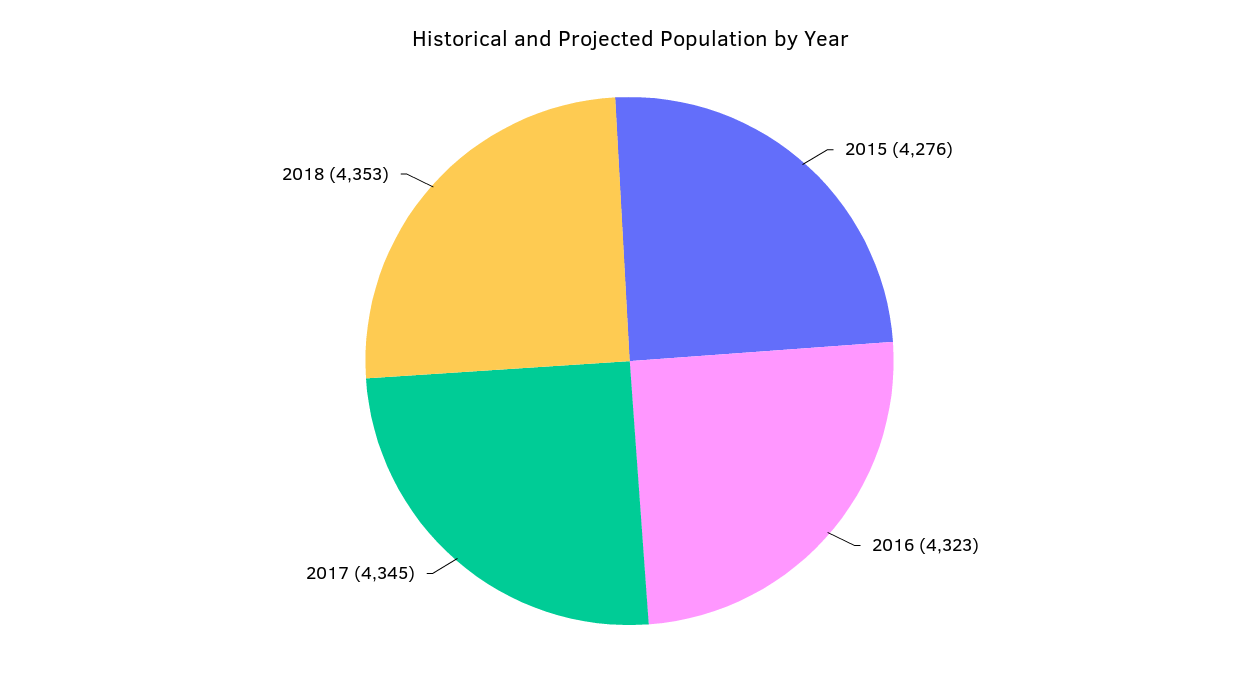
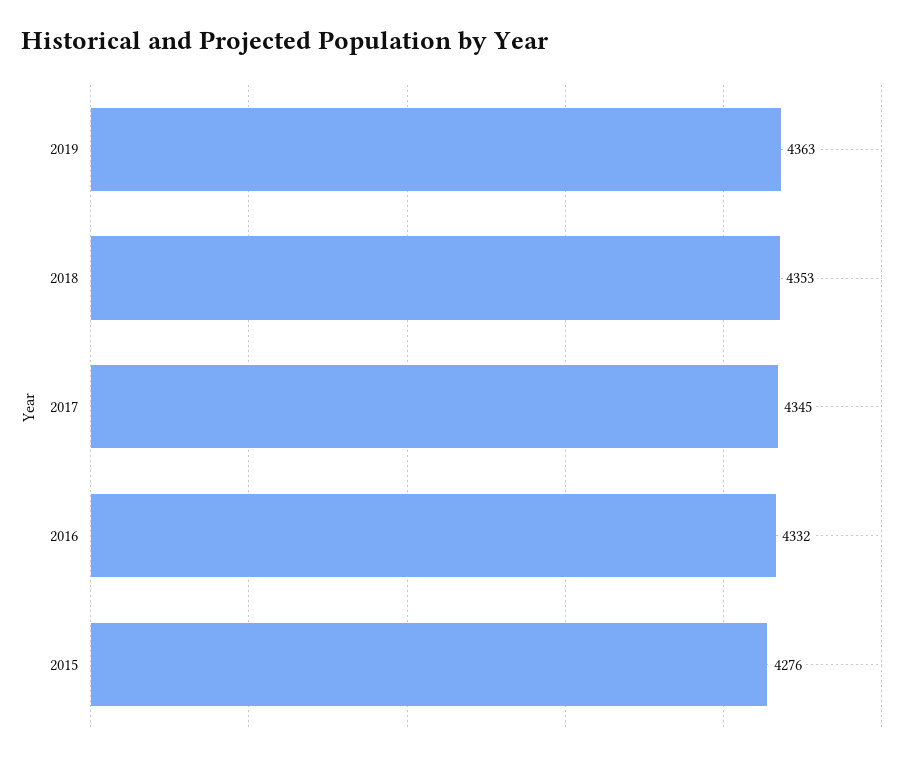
2016: 4323 -> 4332
2019: none -> 4363

